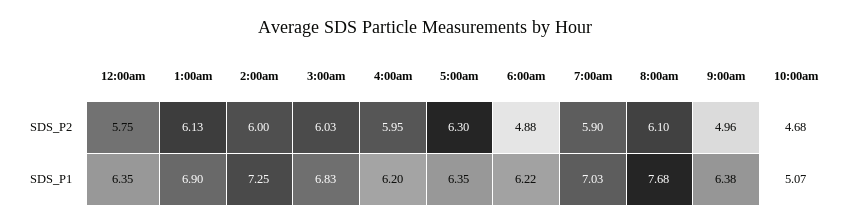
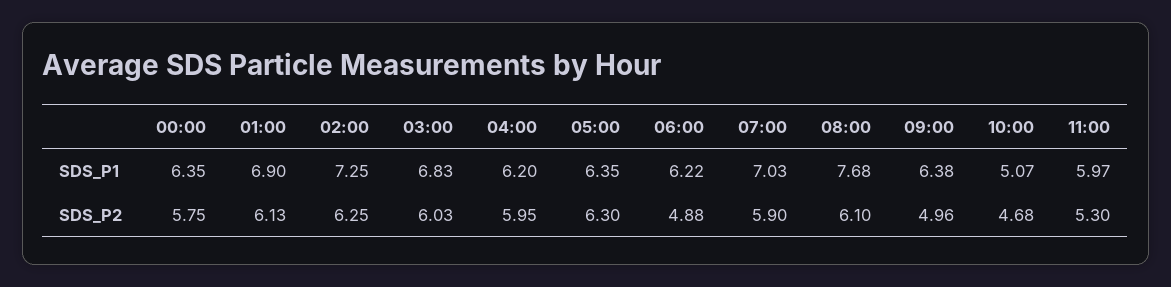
2:00am, SDS_P2: 6 -> 6.25
11:00, SDS_P1: none -> 5.97
11:00, SDS_P2: none -> 5.3

